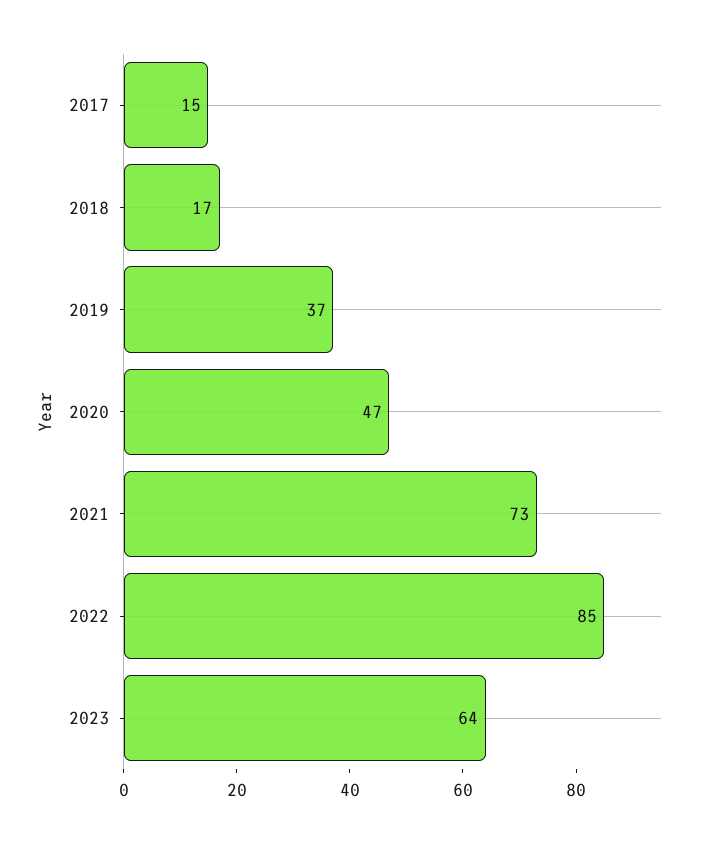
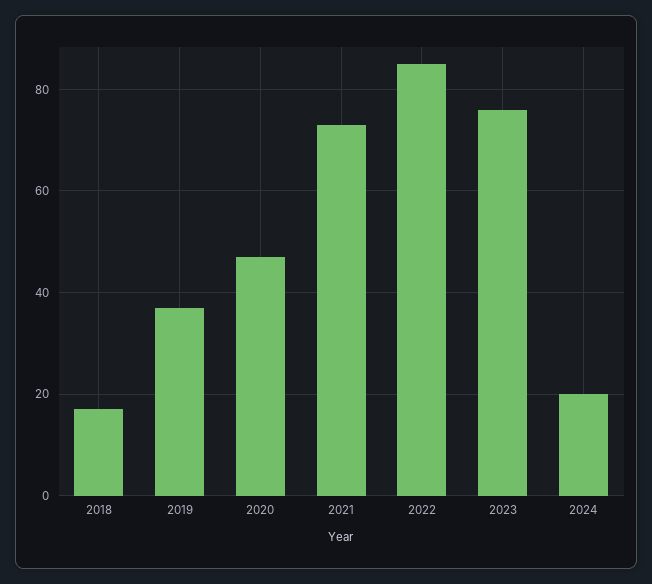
2017: 15 -> none
2023: 64 -> 75
2024: none -> 20

